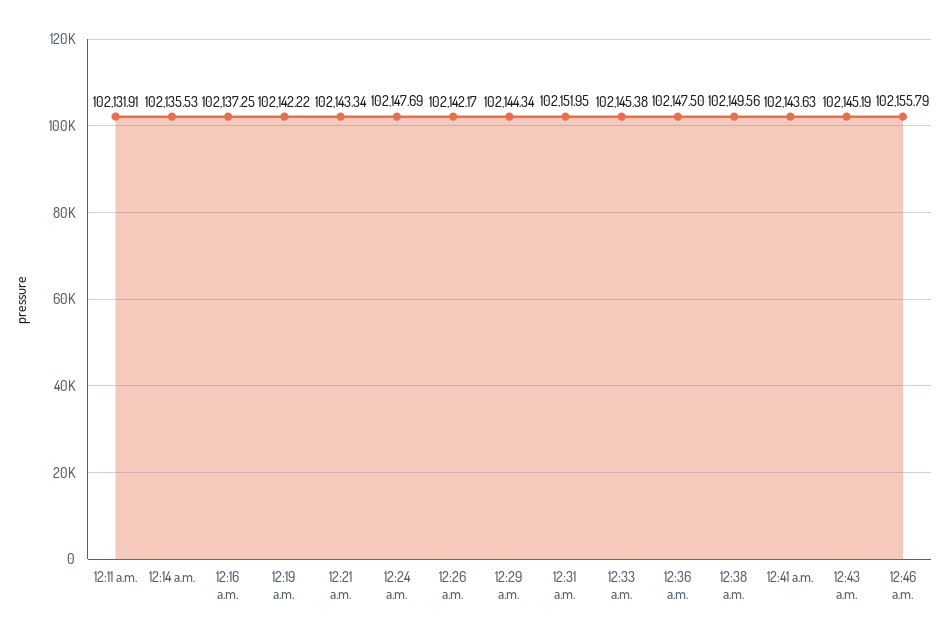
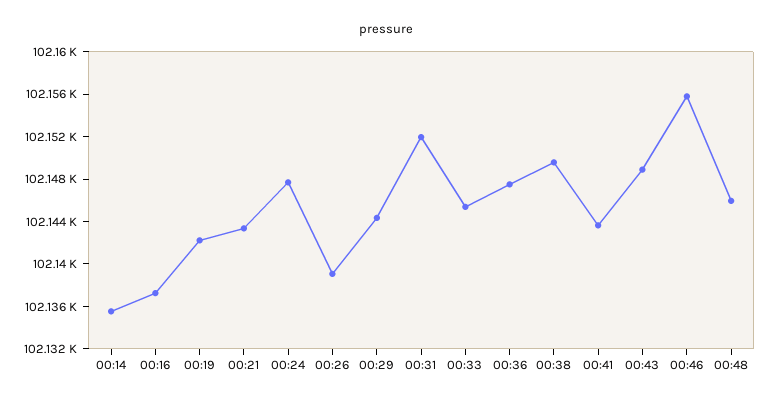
12:11 a.m.: 102131.91 -> none
12:26 a.m.: 102142.17 -> 102139
12:43 a.m.: 102145.19 -> 102149
00:48: none -> 102146

